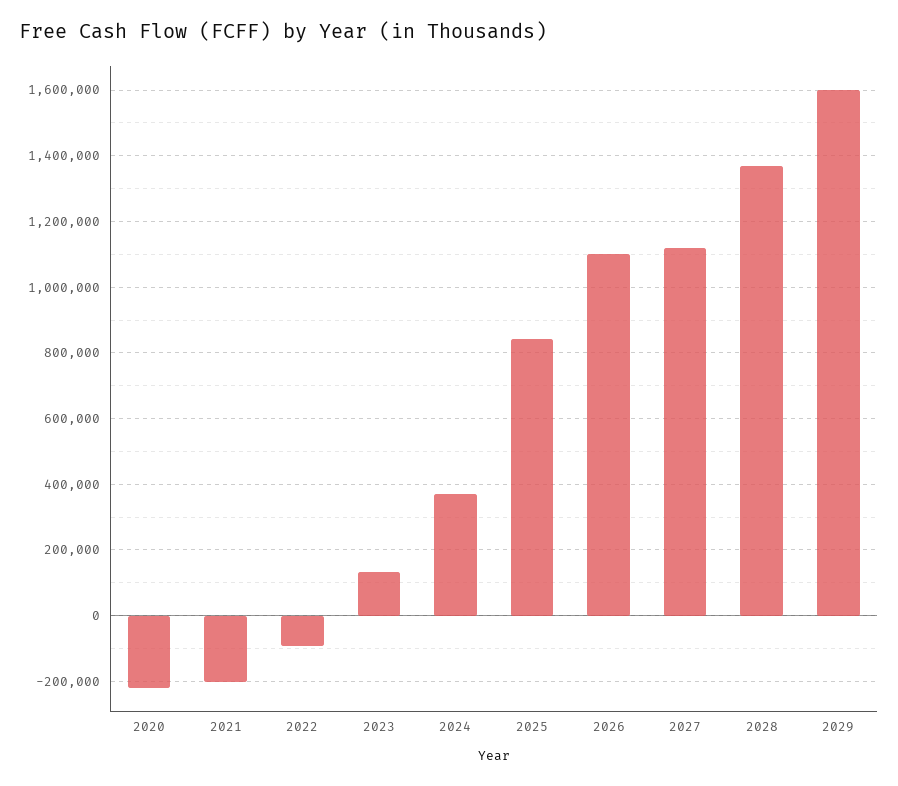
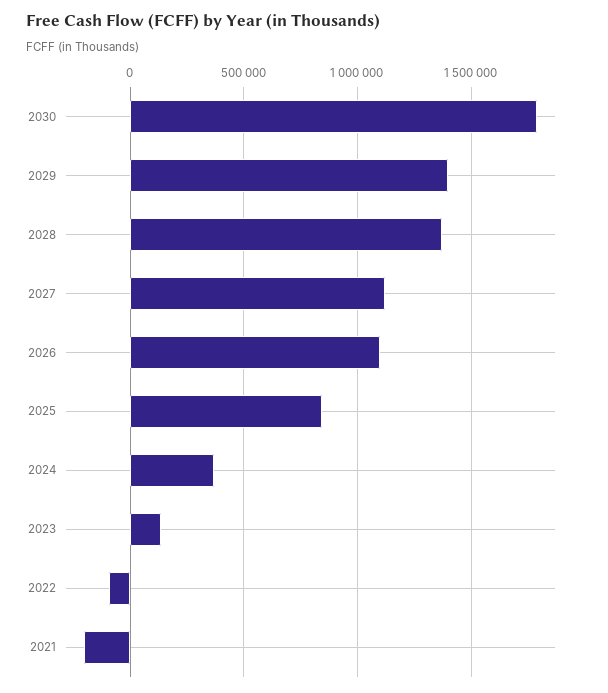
2020: -220000 -> none
2029: 1600000 -> 1400000
2030: none -> 1800000

